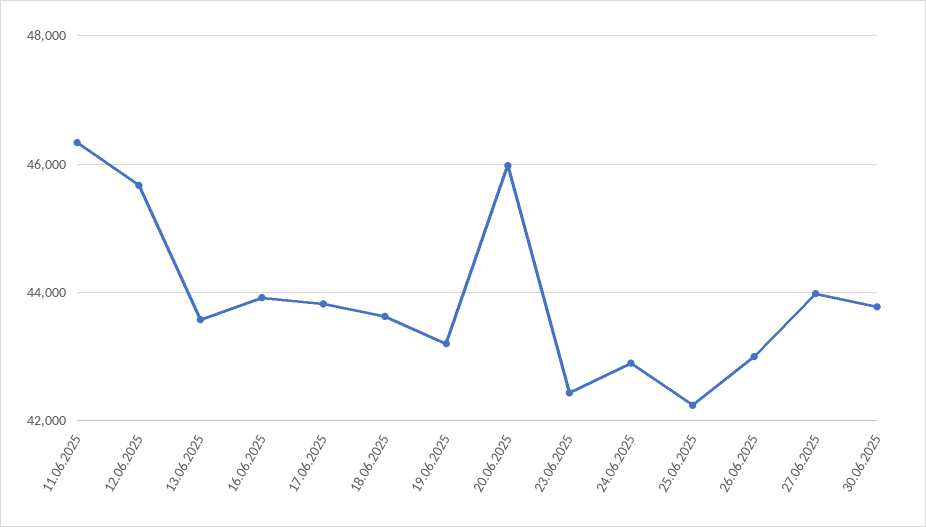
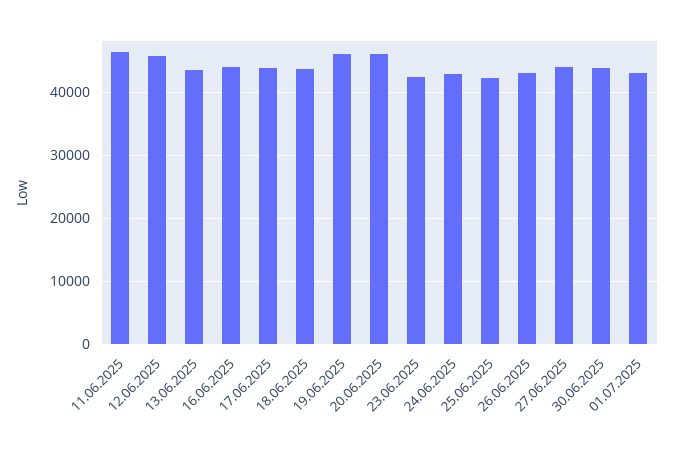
19.06.2025: 43200 -> 46000
01.07.2025: none -> 43000

